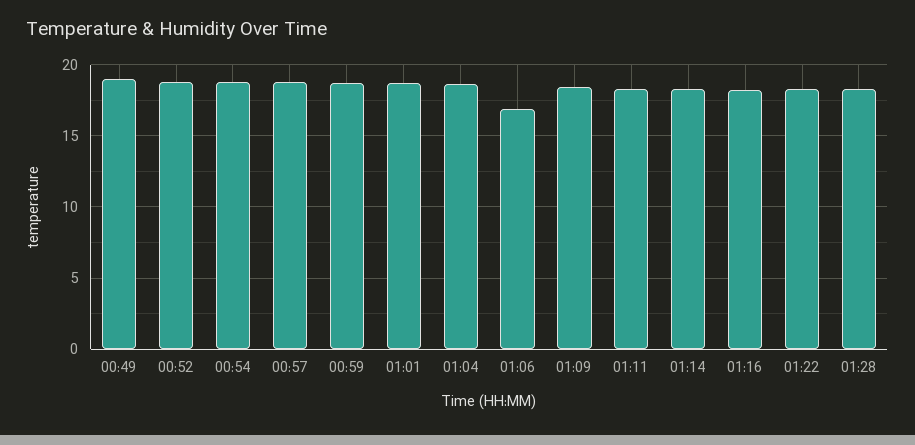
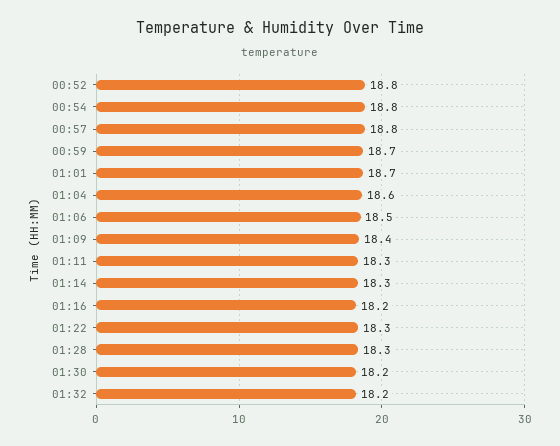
00:49: 19 -> none
01:06: 17 -> 18.5
01:30: none -> 18.2
01:32: none -> 18.2

